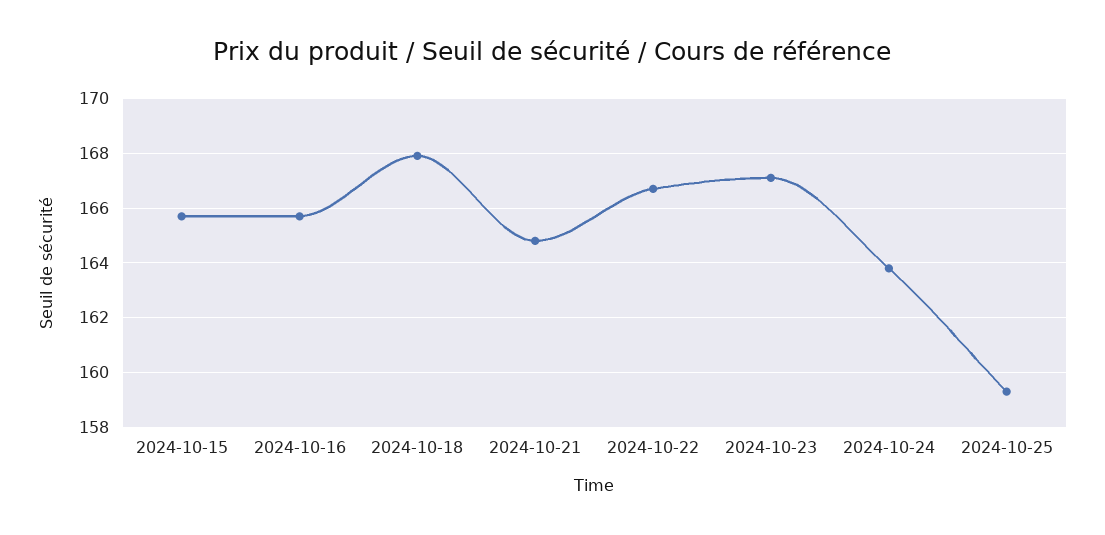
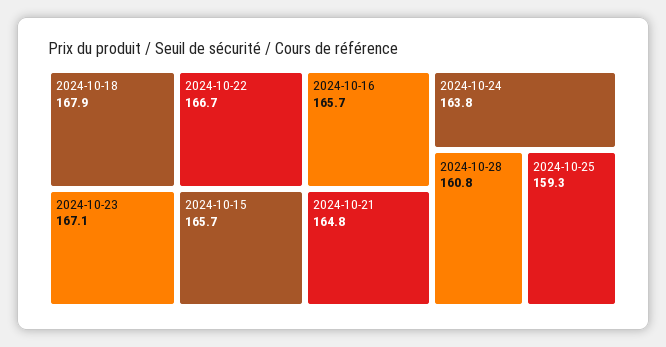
2024-10-28: none -> 160.8

